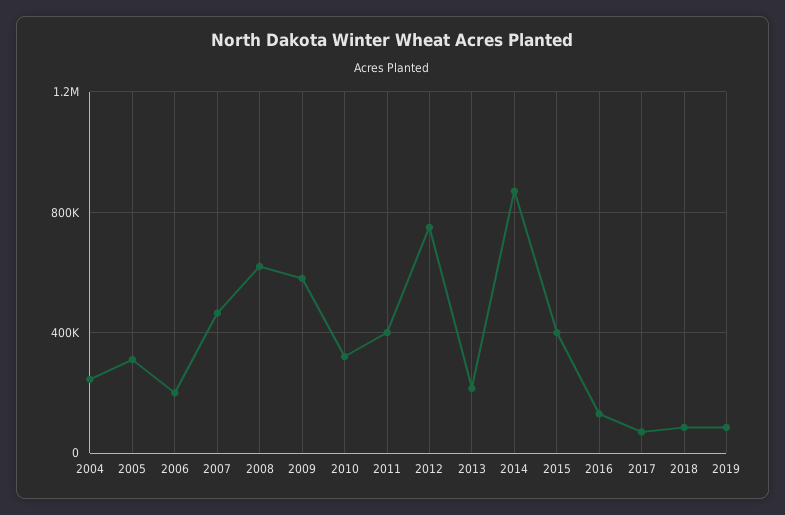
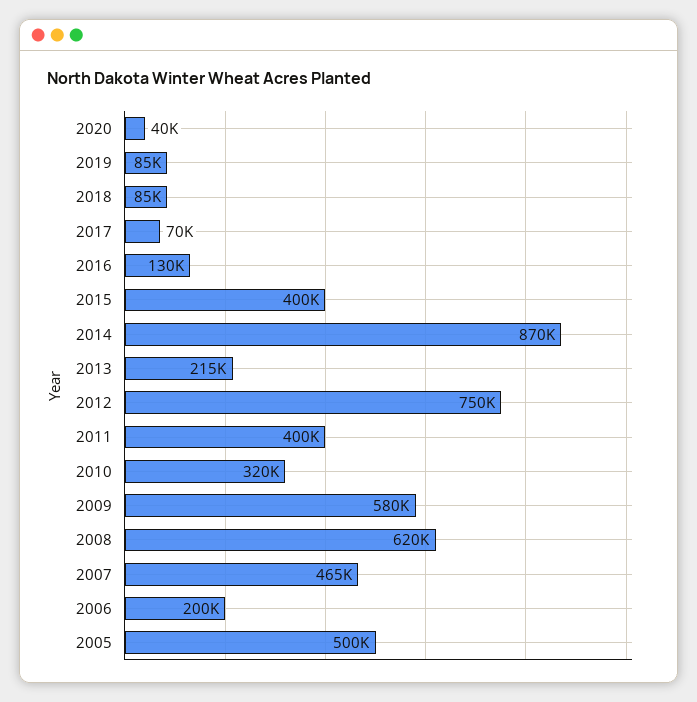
2004: 250000 -> none
2005: 300000 -> 500000
2020: none -> 40000

